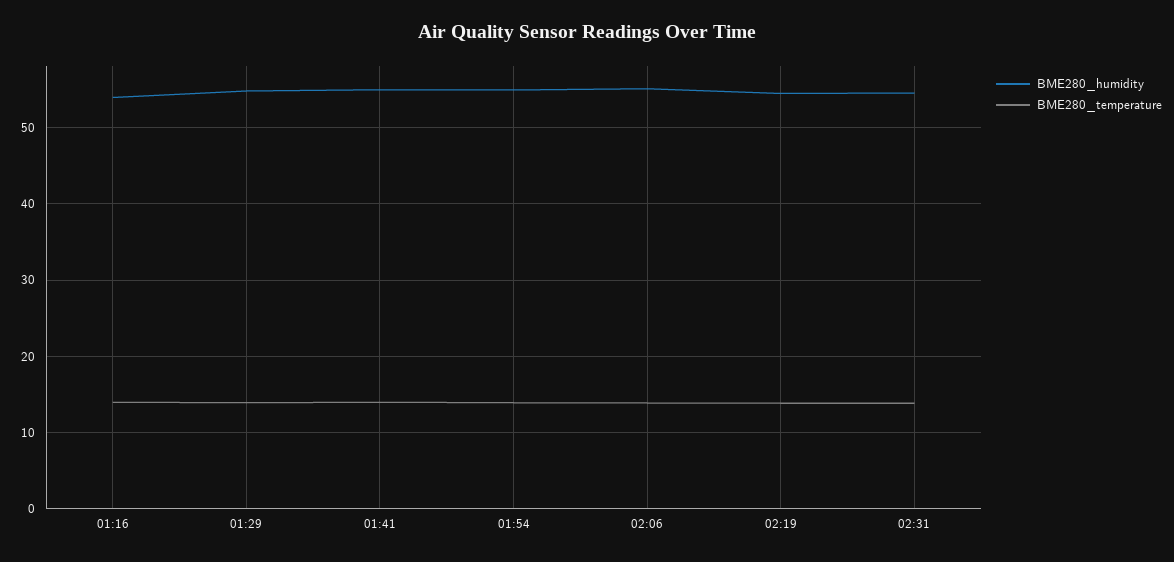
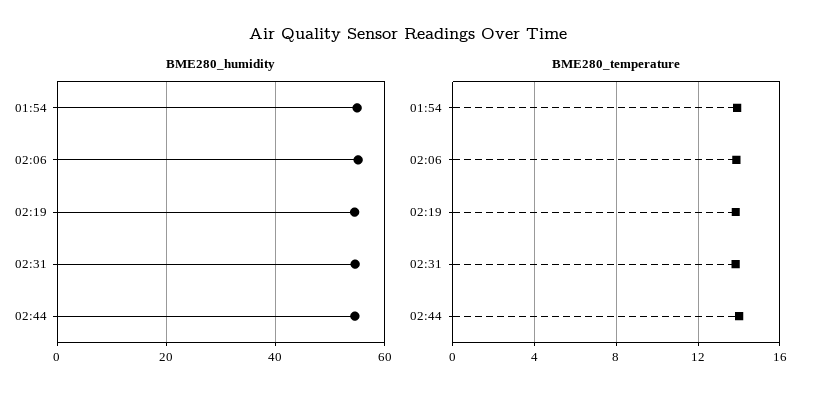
BME280_humidity, 01:16: 54 -> none
BME280_temperature, 01:16: 14 -> none
BME280_humidity, 01:29: 55 -> none
BME280_temperature, 01:29: 14 -> none
BME280_humidity, 01:41: 55 -> none
BME280_temperature, 01:41: 14 -> none
BME280_humidity, 02:44: none -> 54
BME280_temperature, 02:44: none -> 14

